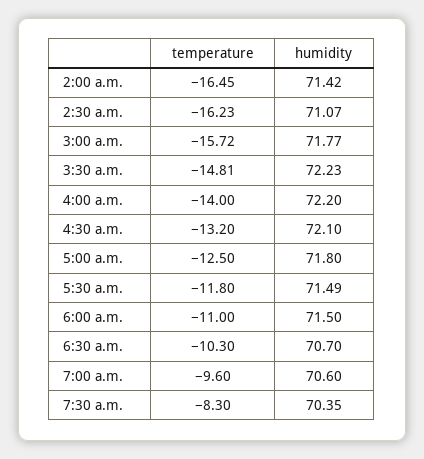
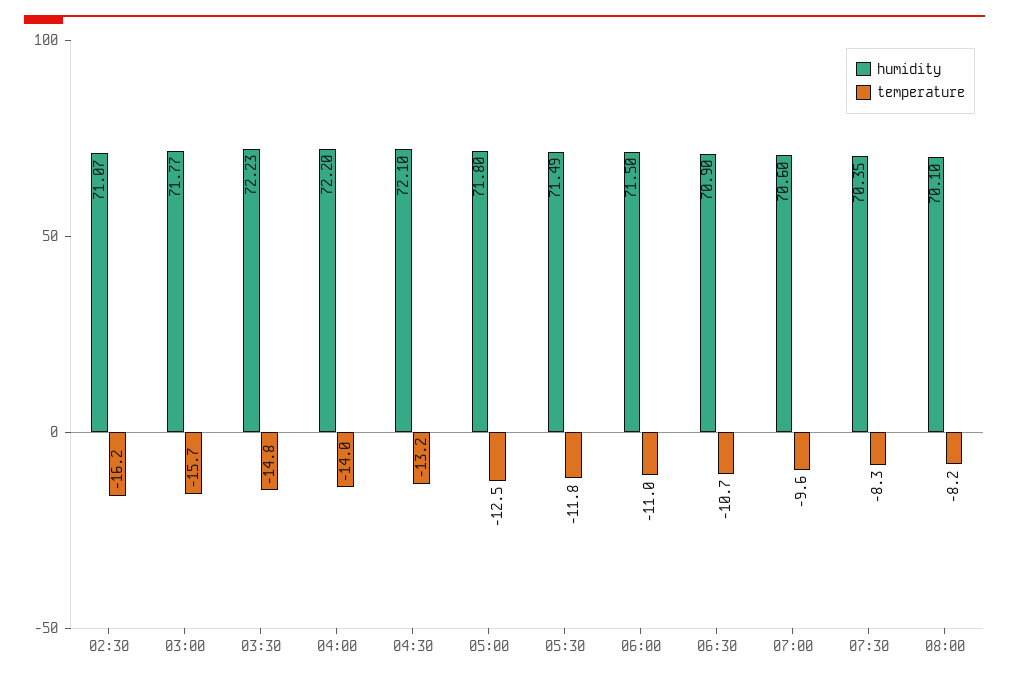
temperature, 2:00 a.m.: -16.45 -> none
humidity, 2:00 a.m.: 71.42 -> none
temperature, 6:30 a.m.: -10.3 -> -10.7
humidity, 6:30 a.m.: 70.7 -> 70.9
humidity, 08:00: none -> 70.1
temperature, 08:00: none -> -8.2

